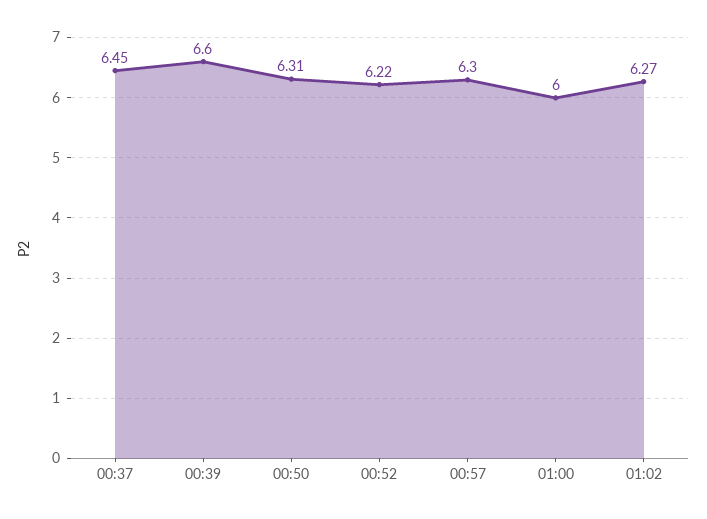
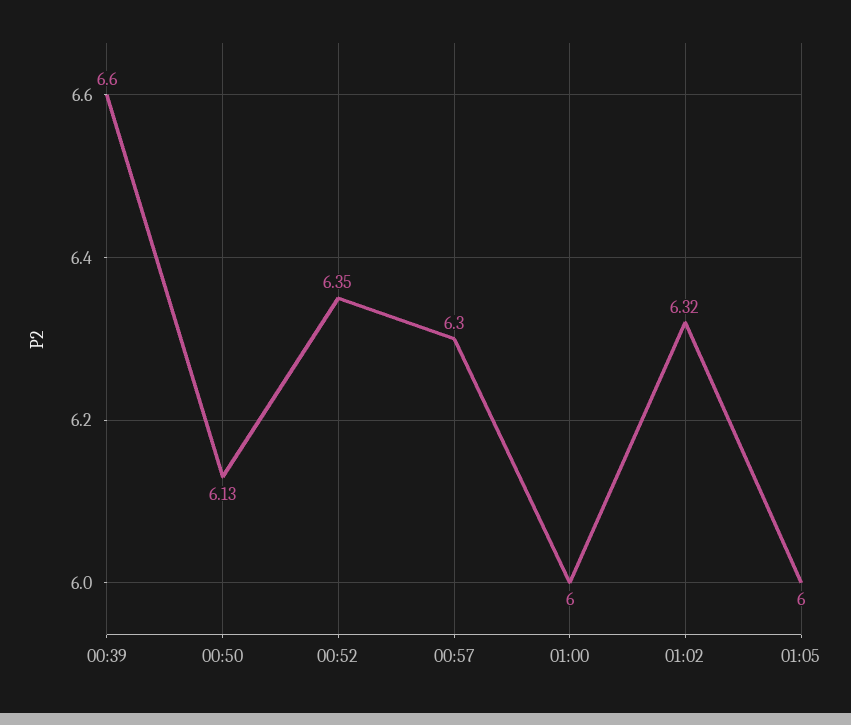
00:37: 6.45 -> none
00:50: 6.31 -> 6.13
00:52: 6.22 -> 6.35
01:02: 6.27 -> 6.32
01:05: none -> 6

